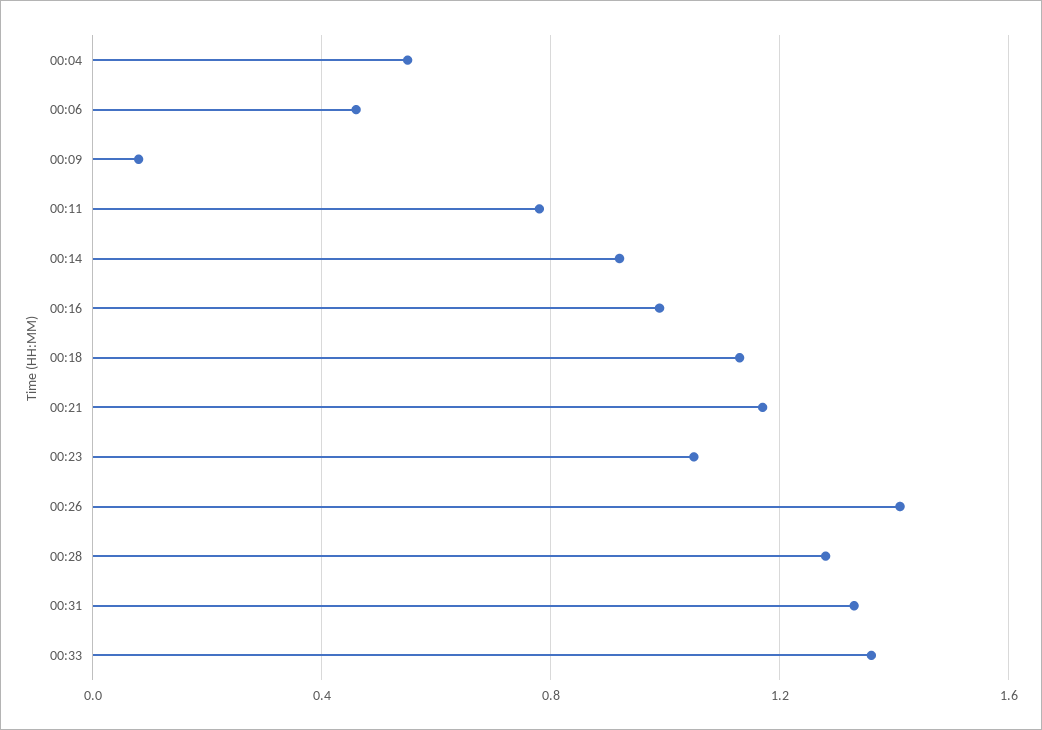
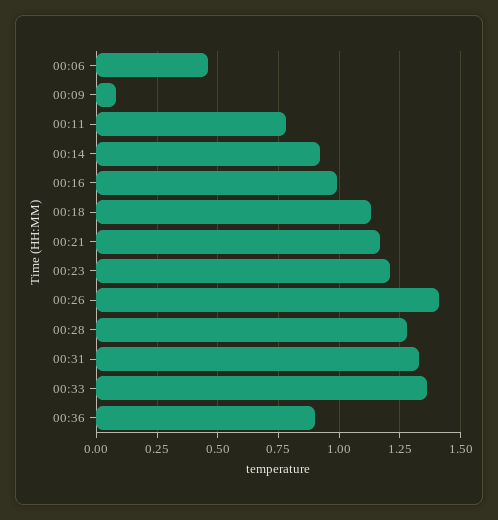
00:04: 0.55 -> none
00:23: 1.05 -> 1.2
00:36: none -> 0.9

